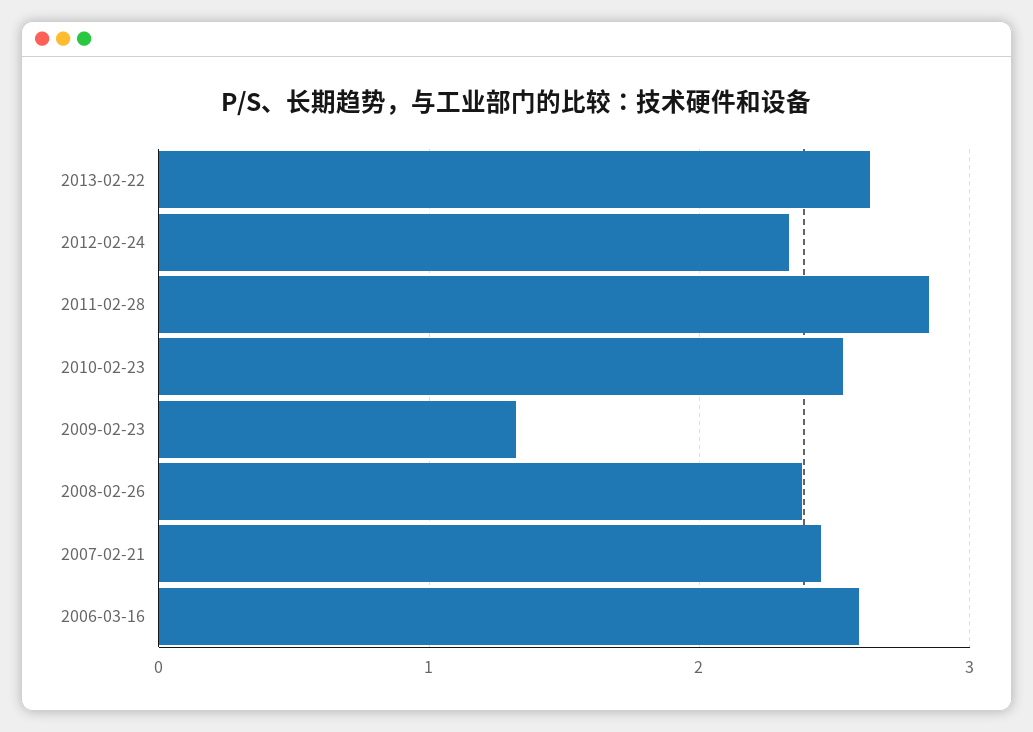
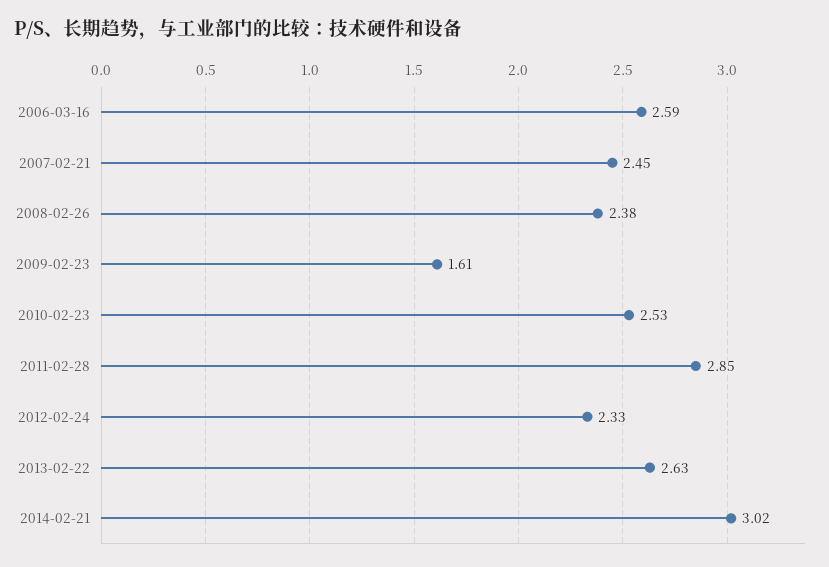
2009-02-23: 1.3 -> 1.61
2014-02-21: none -> 3.02

